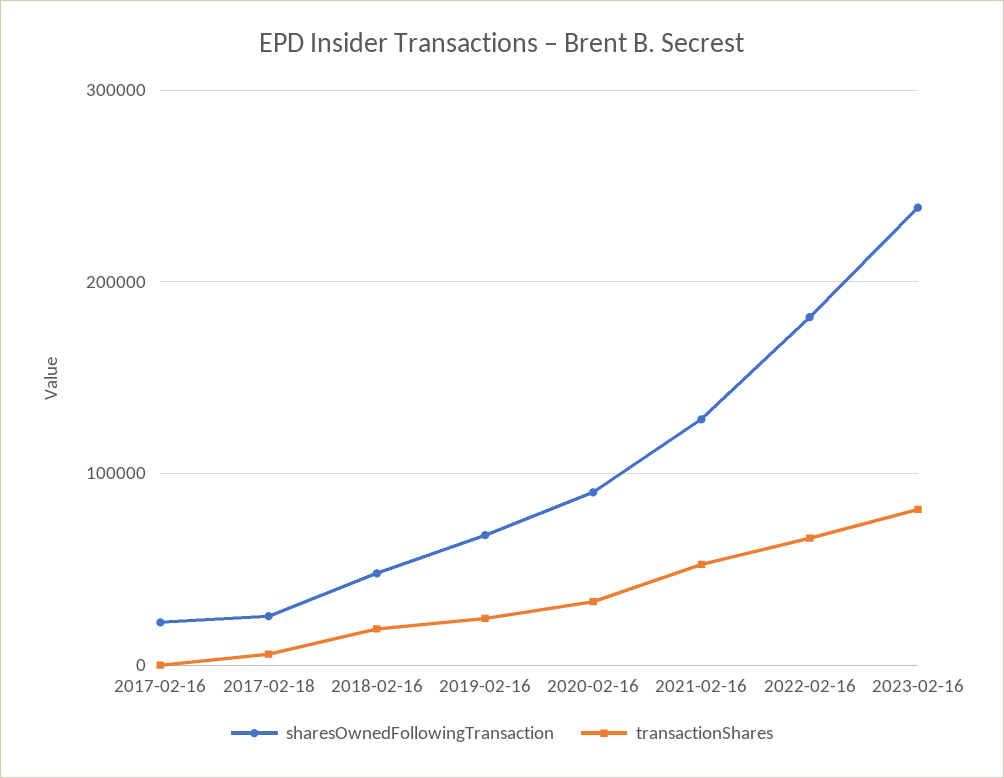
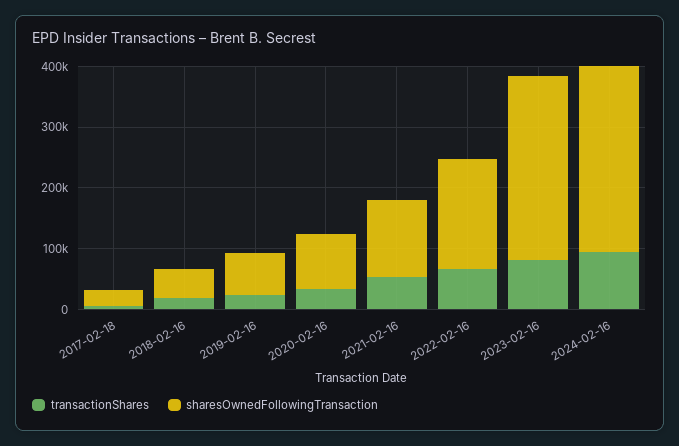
sharesOwnedFollowingTransaction, 2017-02-16: 20000 -> none
transactionShares, 2017-02-16: 0 -> none
sharesOwnedFollowingTransaction, 2023-02-16: 240000 -> 300000
transactionShares, 2024-02-16: none -> 100000
sharesOwnedFollowingTransaction, 2024-02-16: none -> 300000

